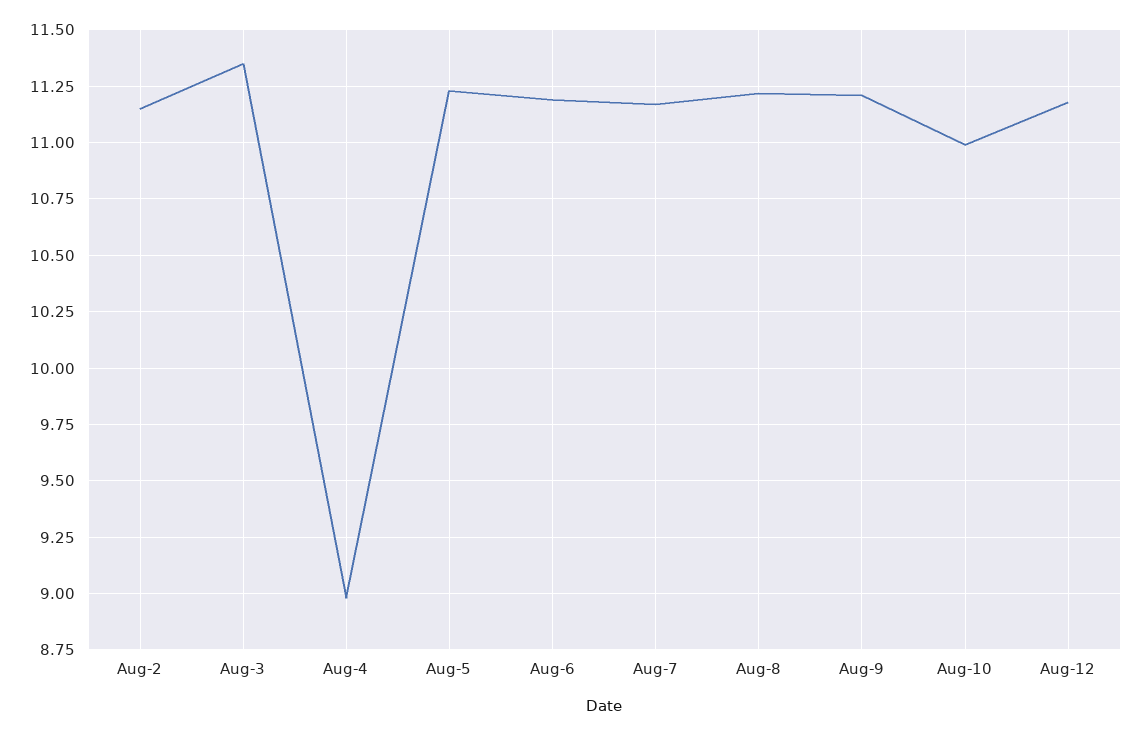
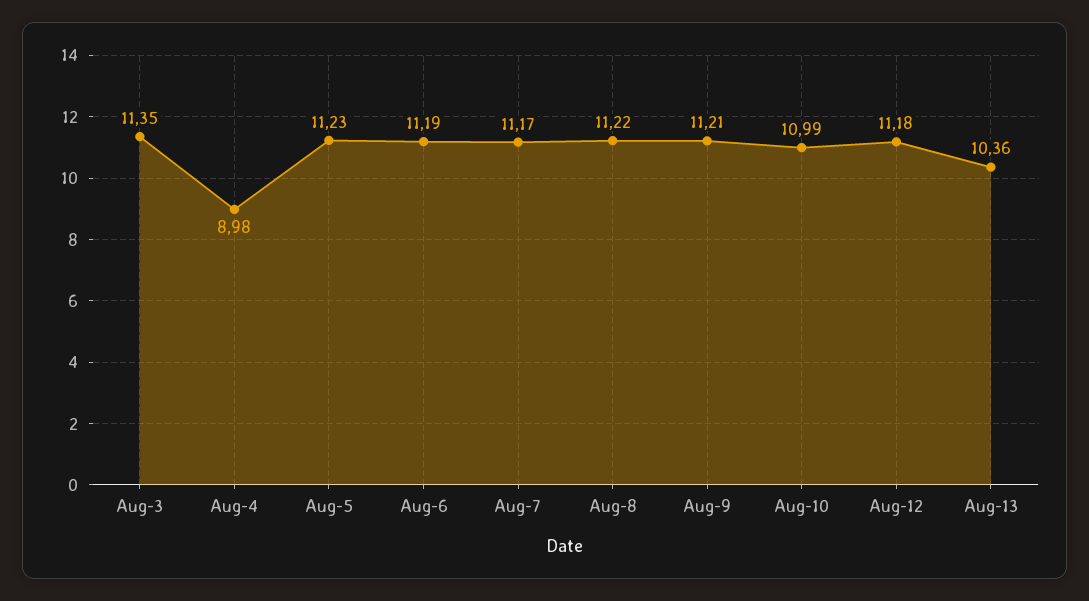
Aug-2: 11.15 -> none
Aug-13: none -> 10.36

